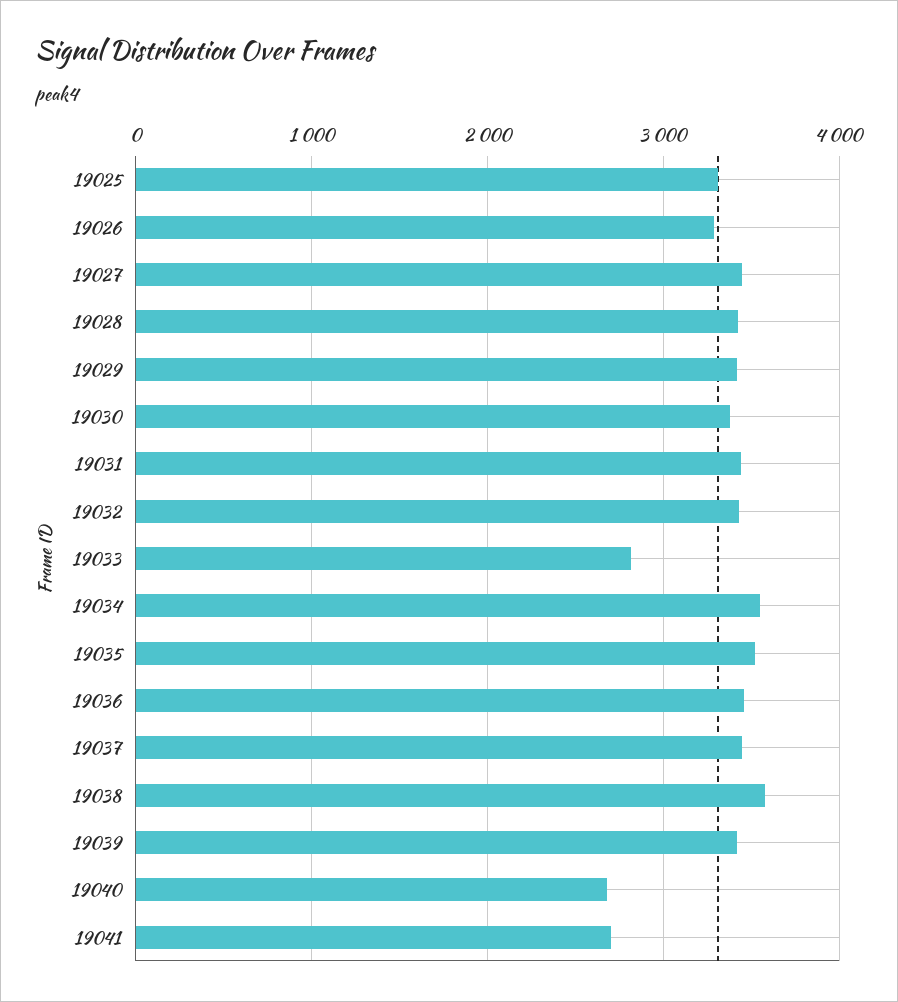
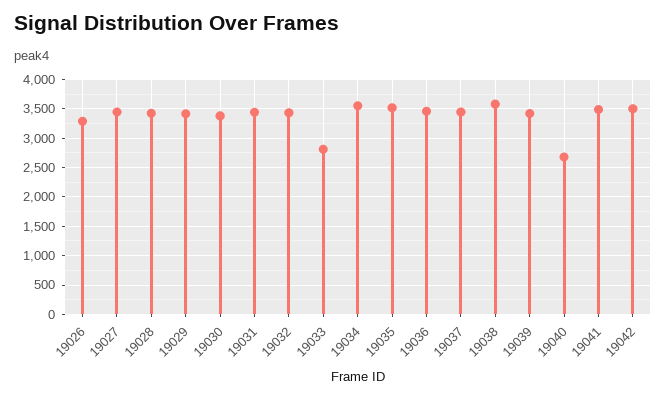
19025: 3300 -> none
19041: 2700 -> 3500
19042: none -> 3500

